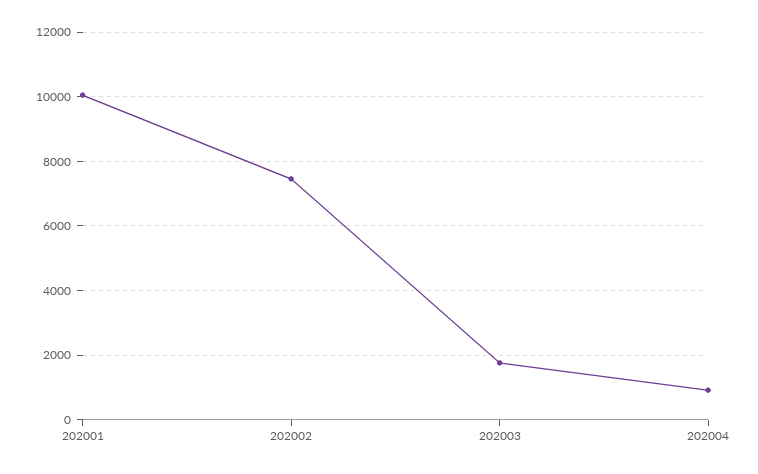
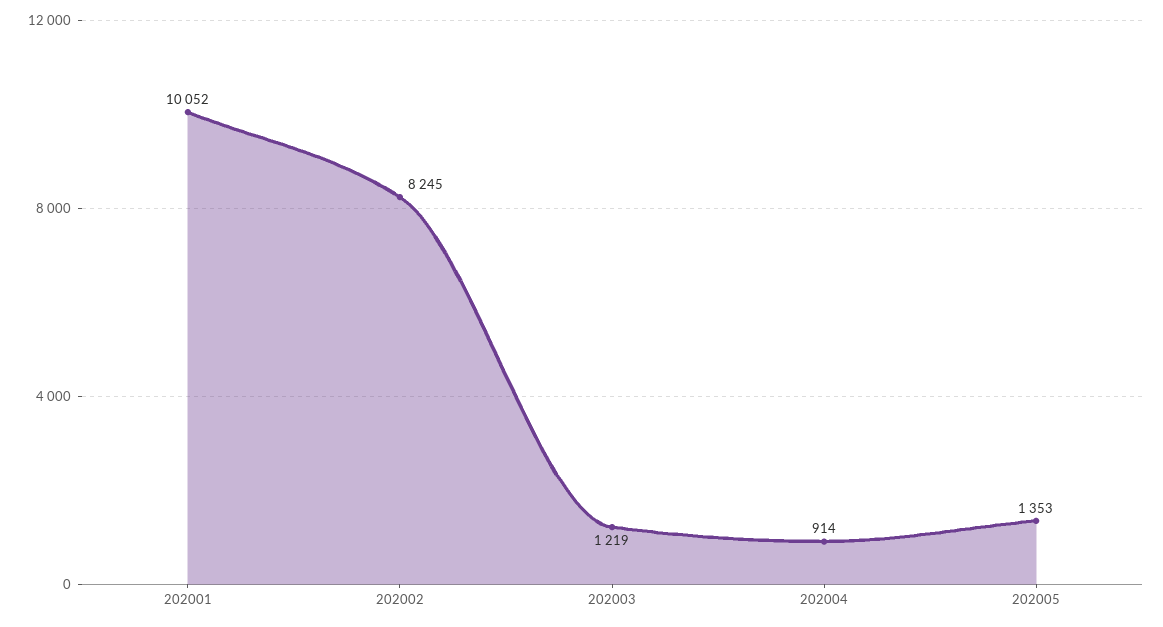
202002: 7400 -> 8245
202003: 1800 -> 1219
202005: none -> 1353

